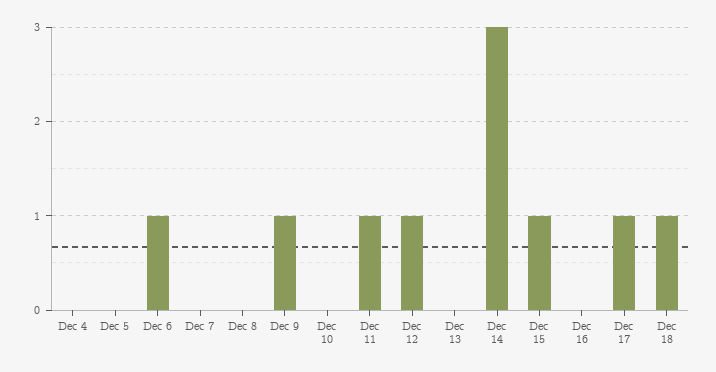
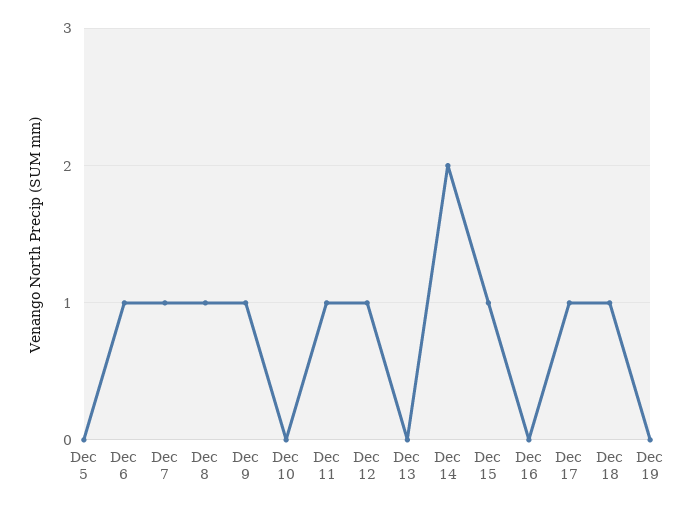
Dec 4: 0 -> none
Dec 7: 0 -> 1
Dec 8: 0 -> 1
Dec 14: 3 -> 2
Dec 19: none -> 0

